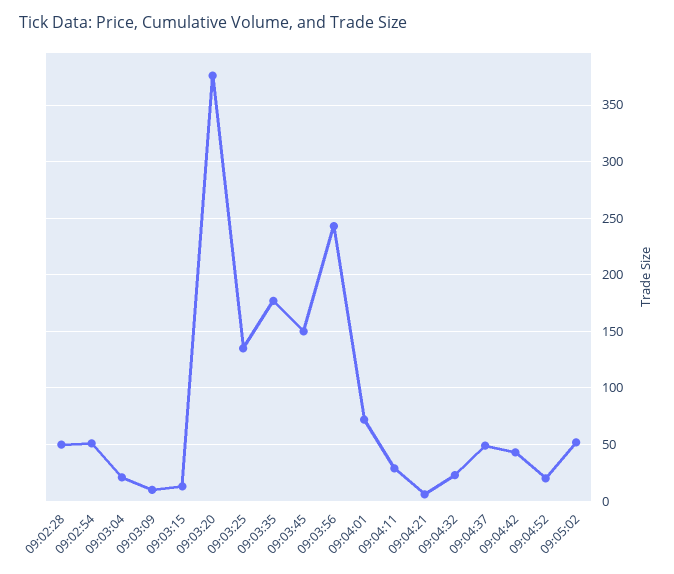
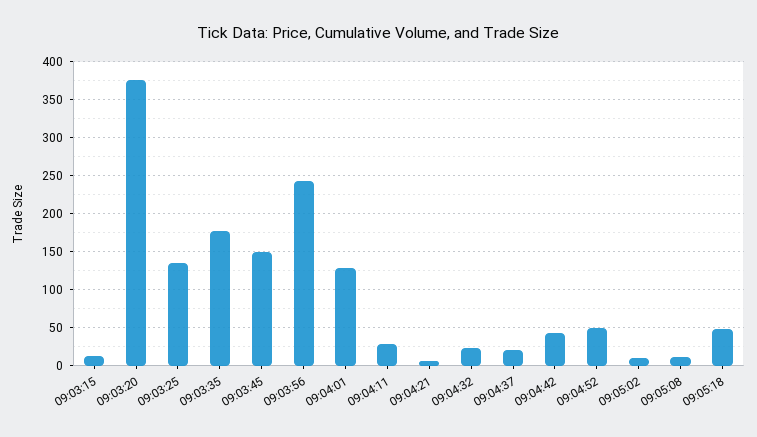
09:02:28: 50 -> none
09:02:54: 50 -> none
09:03:04: 20 -> none
09:03:09: 10 -> none
09:04:01: 70 -> 130
09:04:37: 50 -> 20
09:04:52: 20 -> 50
09:05:02: 50 -> 10
09:05:08: none -> 10
09:05:18: none -> 50

